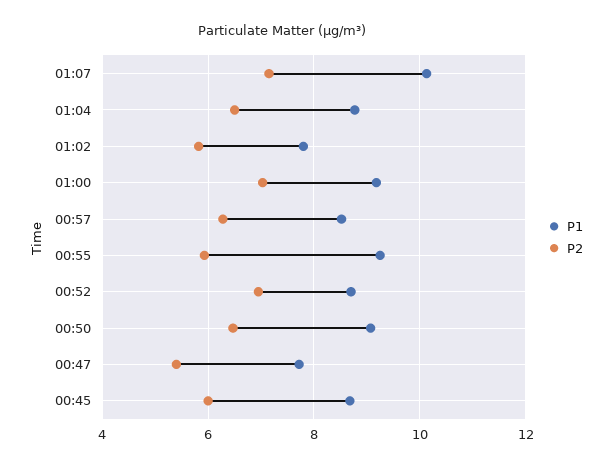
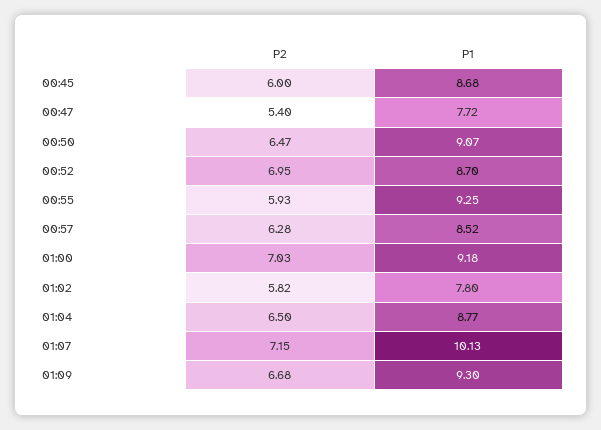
P2, 01:09: none -> 6.68
P1, 01:09: none -> 9.3

